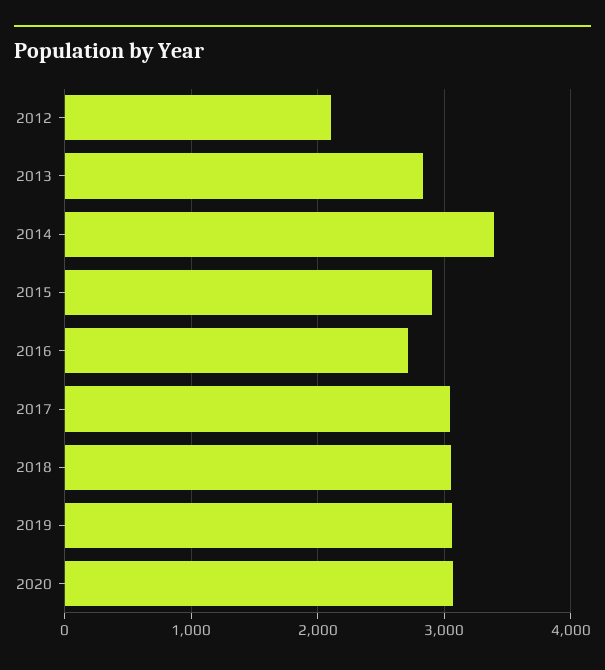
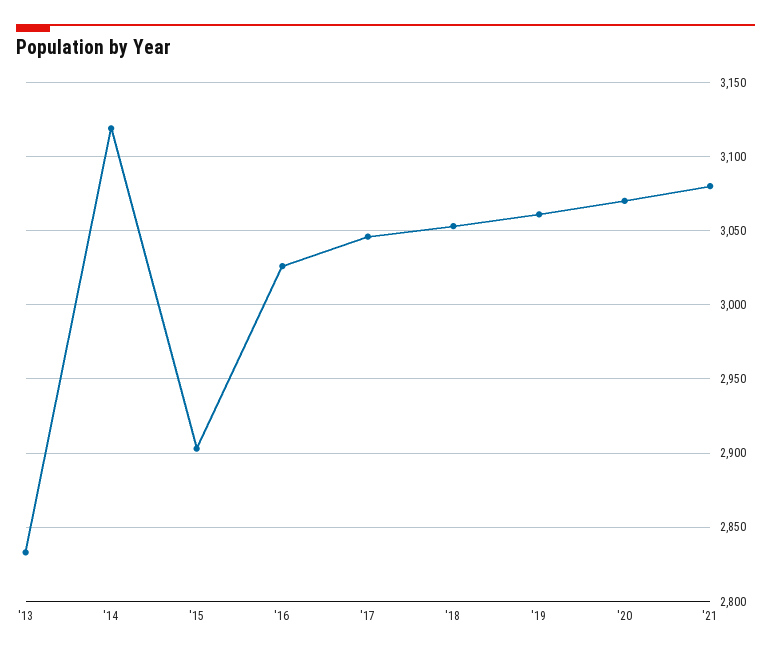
2012: 2100 -> none
2014: 3400 -> 3120
2016: 2700 -> 3025
'21: none -> 3080

